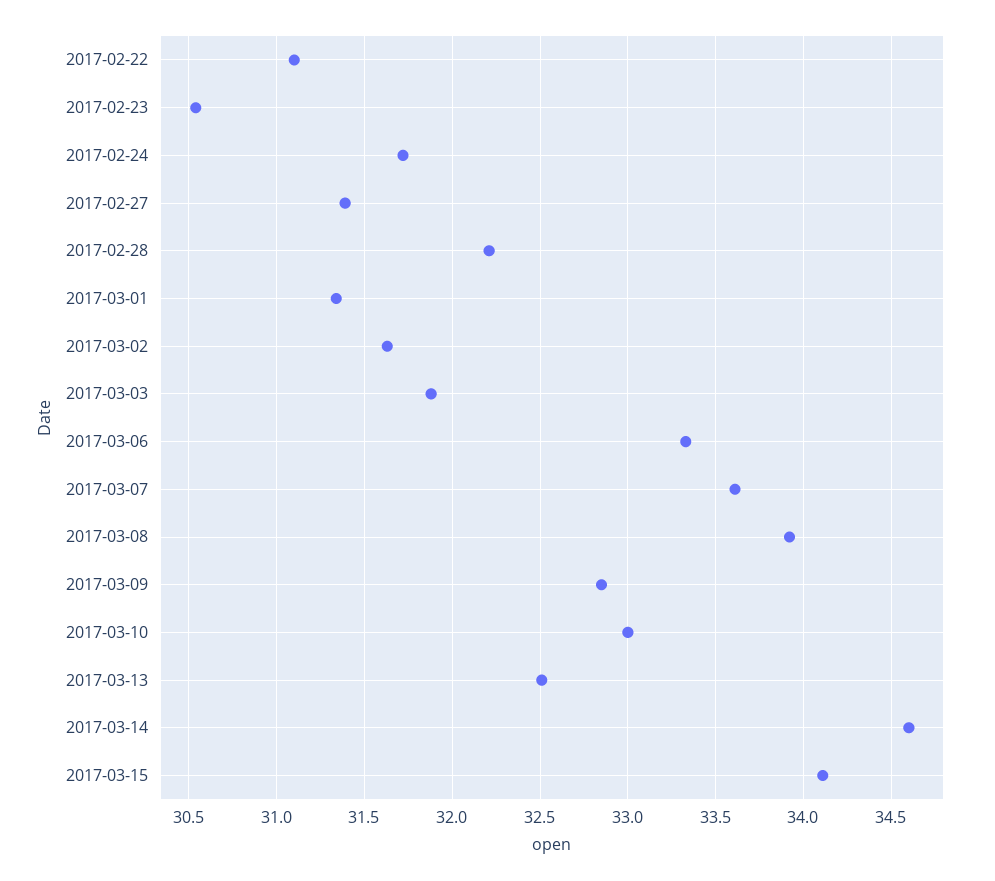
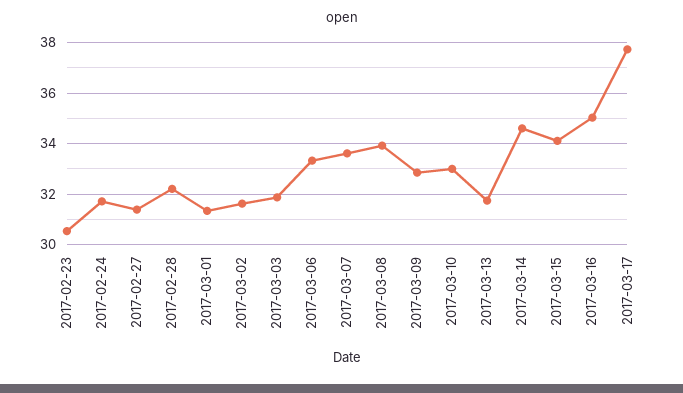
2017-02-22: 31.1 -> none
2017-03-13: 32.5 -> 31.75
2017-03-16: none -> 35
2017-03-17: none -> 37.75

